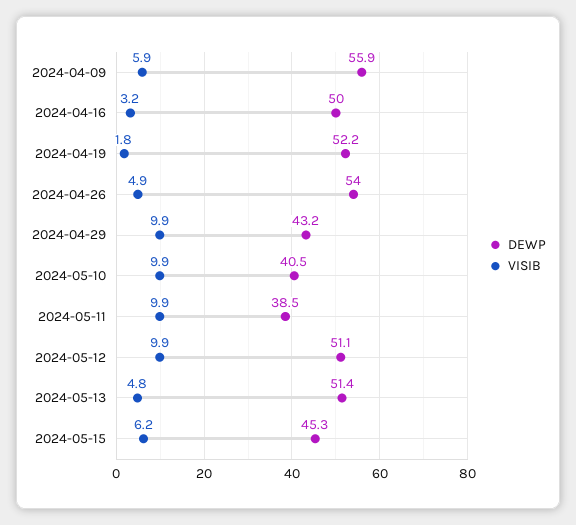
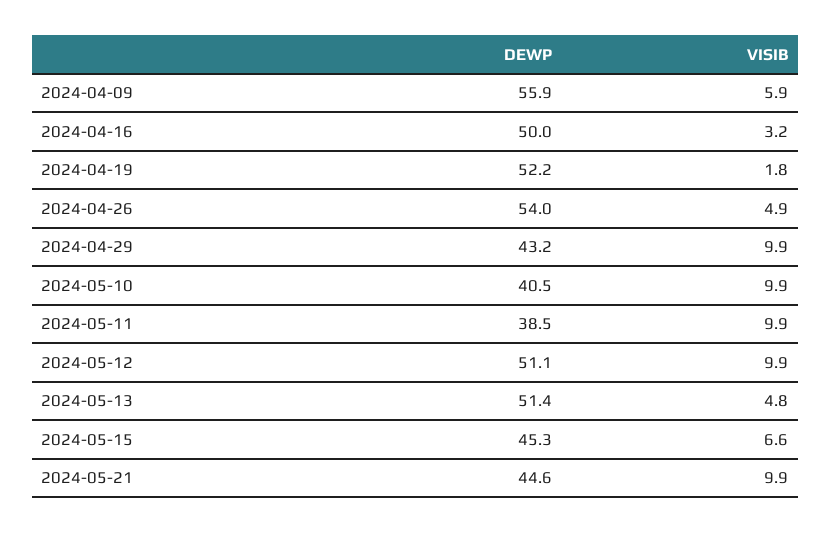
VISIB, 2024-05-15: 6.2 -> 6.6
DEWP, 2024-05-21: none -> 44.6
VISIB, 2024-05-21: none -> 9.9

